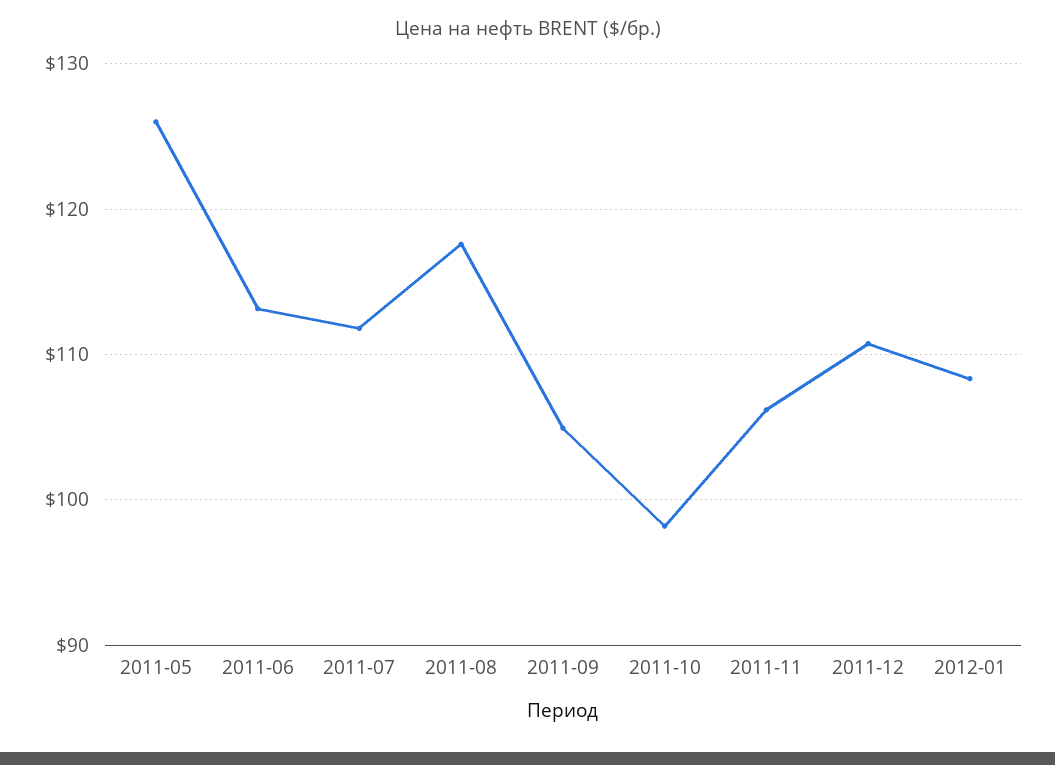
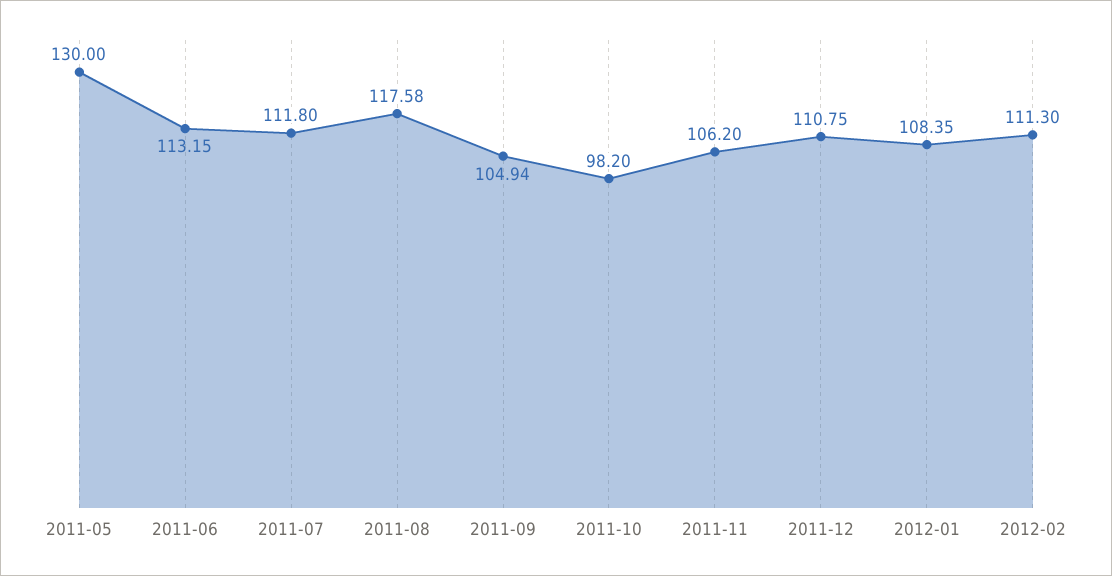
2011-05: 126 -> 130
2012-02: none -> 111.3

